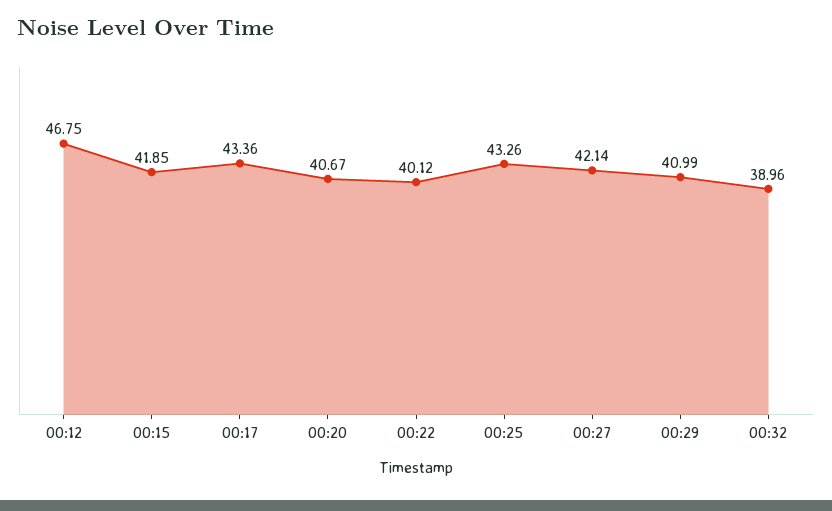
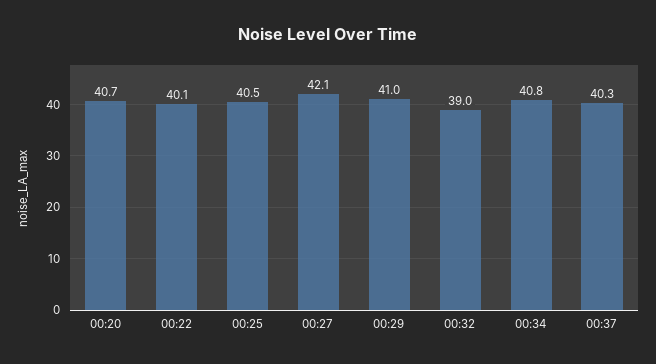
00:12: 46.75 -> none
00:15: 41.85 -> none
00:17: 43.36 -> none
00:25: 43.26 -> 40.5
00:34: none -> 40.8
00:37: none -> 40.3

